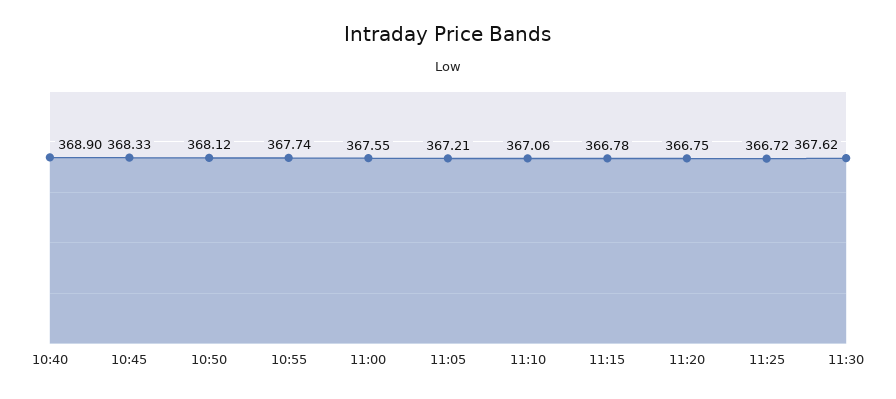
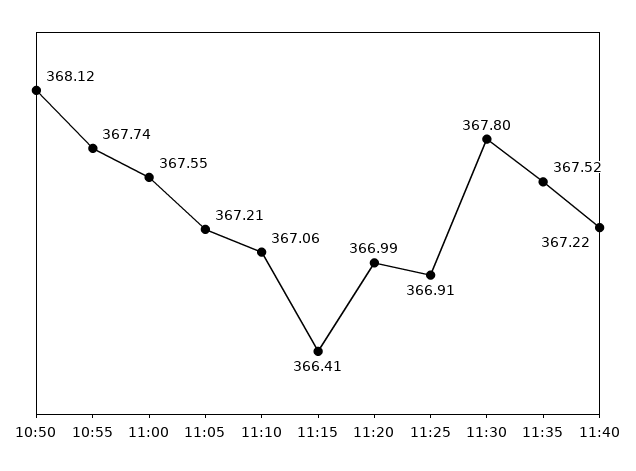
10:40: 368.9 -> none
10:45: 368.33 -> none
11:15: 366.78 -> 366.41
11:20: 366.75 -> 366.99
11:25: 366.72 -> 366.91
11:30: 367.62 -> 367.8
11:35: none -> 367.52
11:40: none -> 367.22

